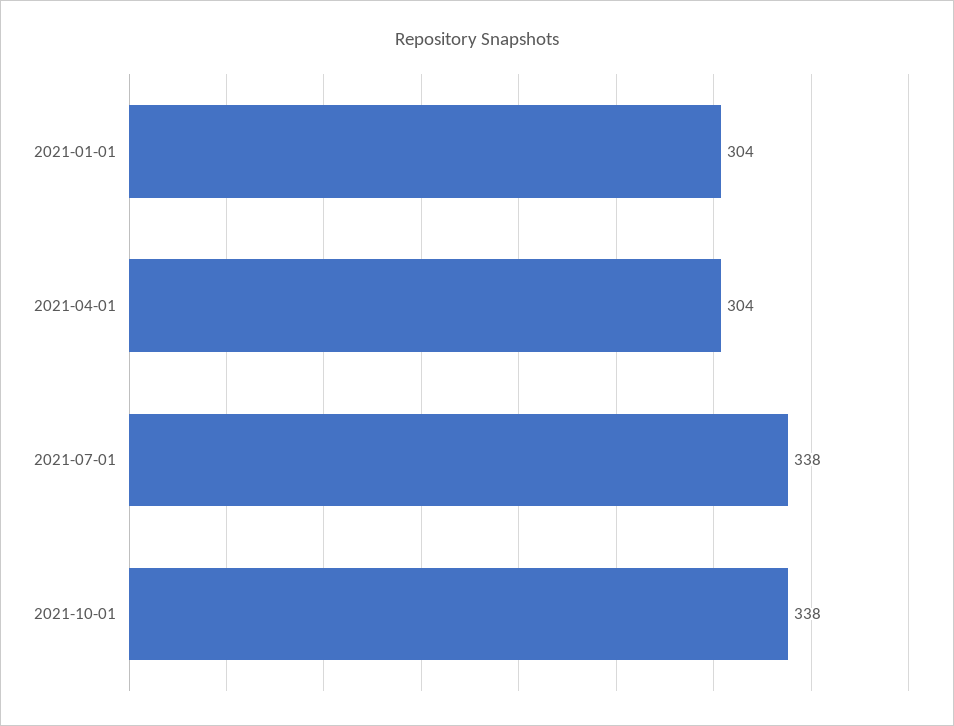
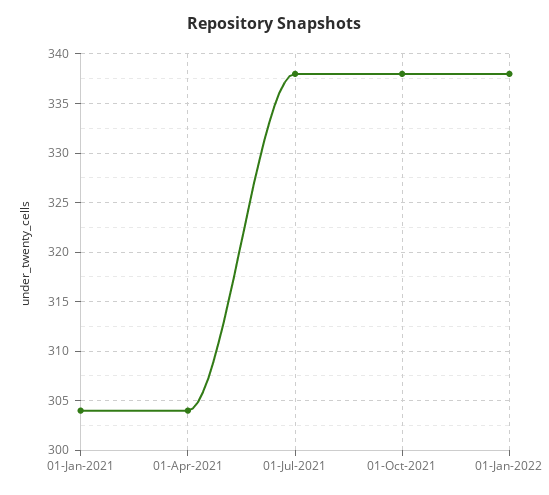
01-Jan-2022: none -> 338

